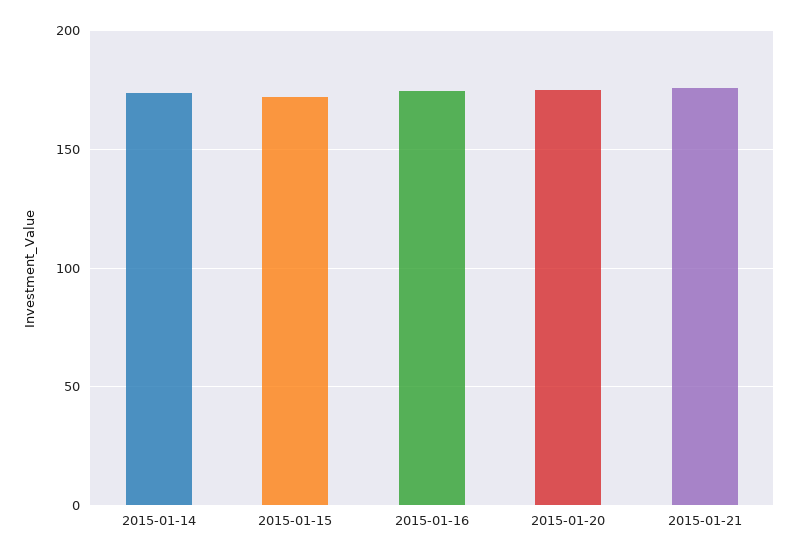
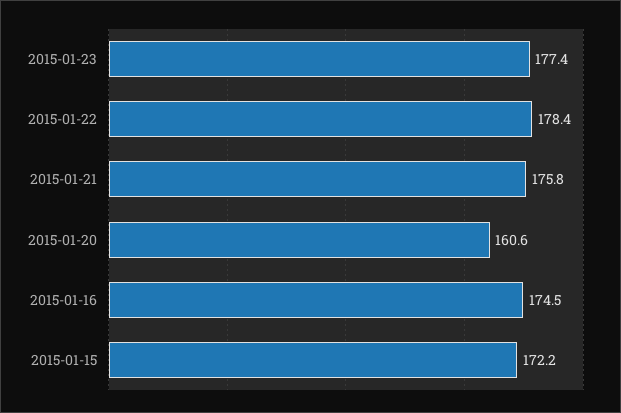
2015-01-14: 175 -> none
2015-01-20: 175 -> 160.6
2015-01-23: none -> 177.4
2015-01-22: none -> 178.4

